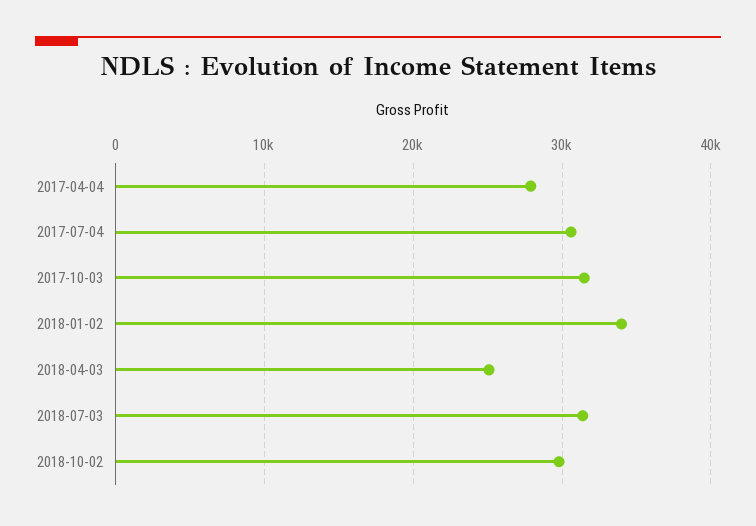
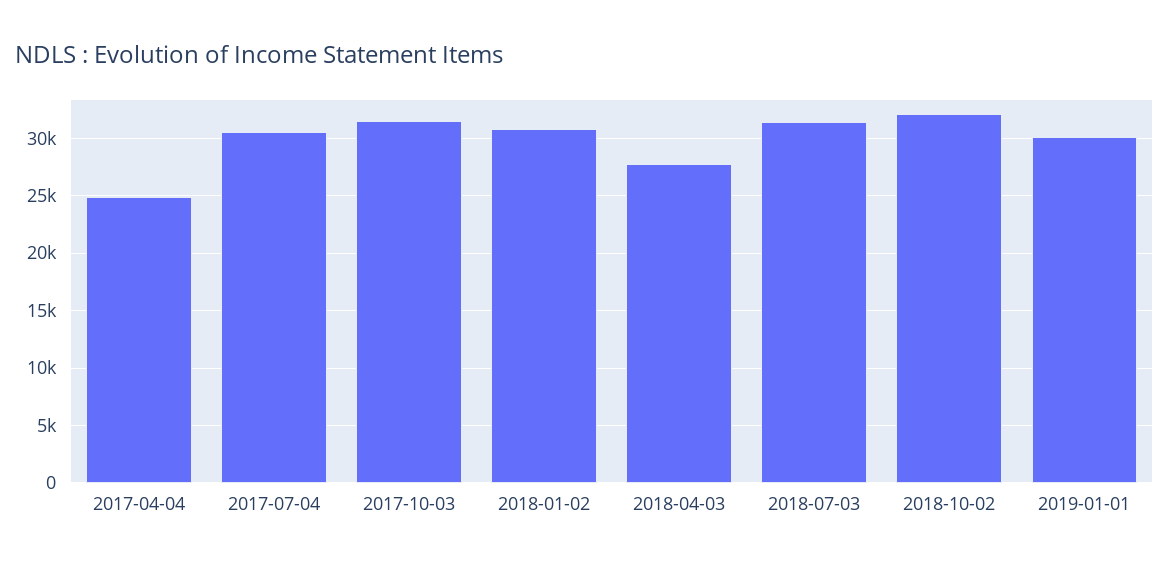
2017-04-04: 28000 -> 25000
2018-01-02: 34000 -> 31000
2018-04-03: 25000 -> 28000
2018-10-02: 30000 -> 32000
2019-01-01: none -> 30000

